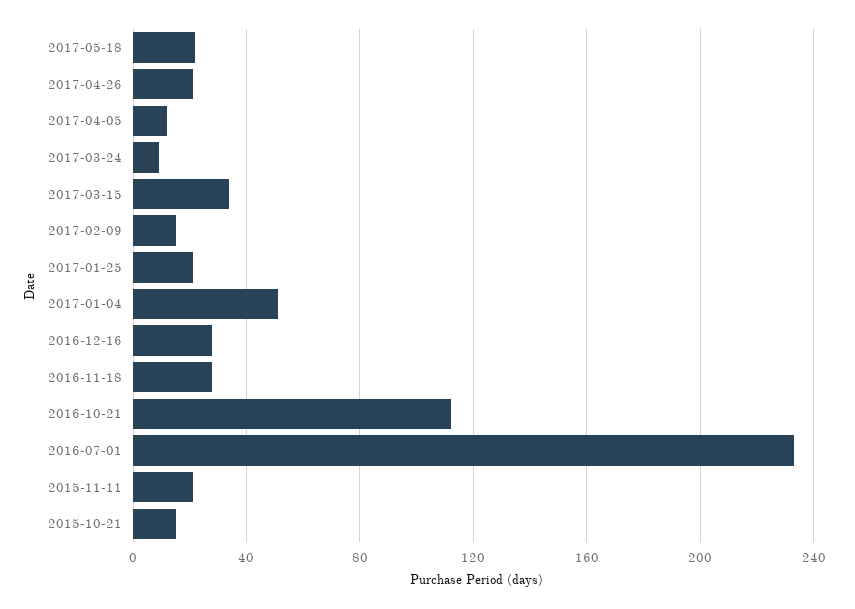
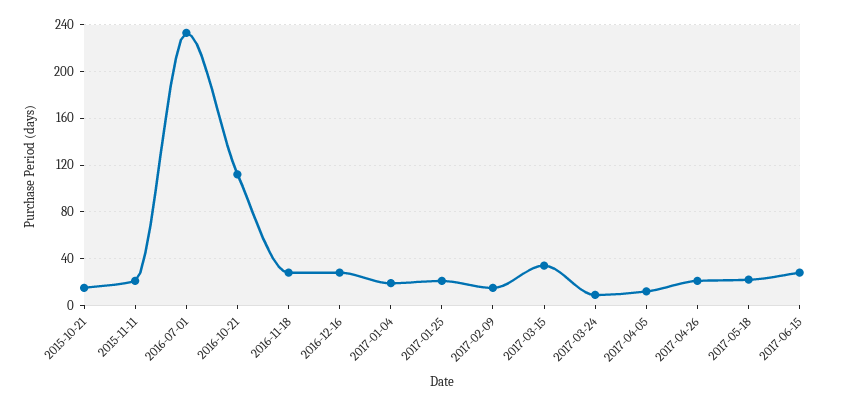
2017-01-04: 50 -> 20
2017-06-15: none -> 30

